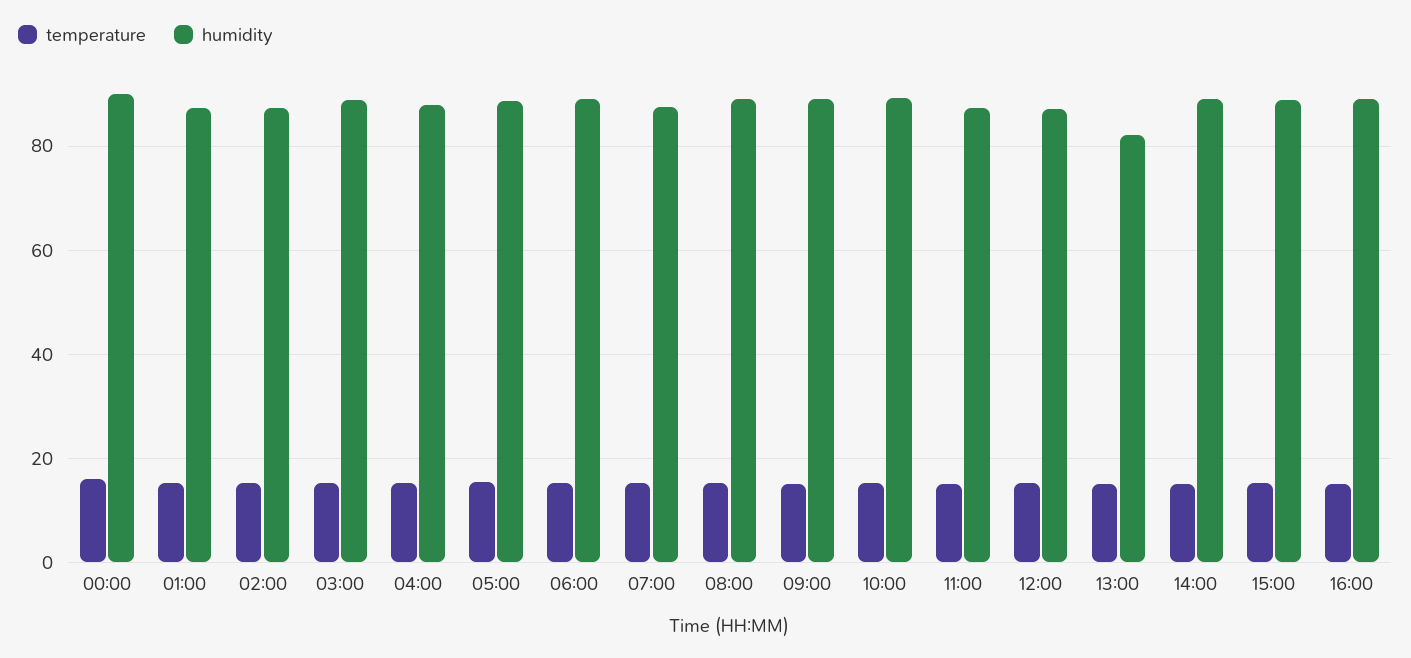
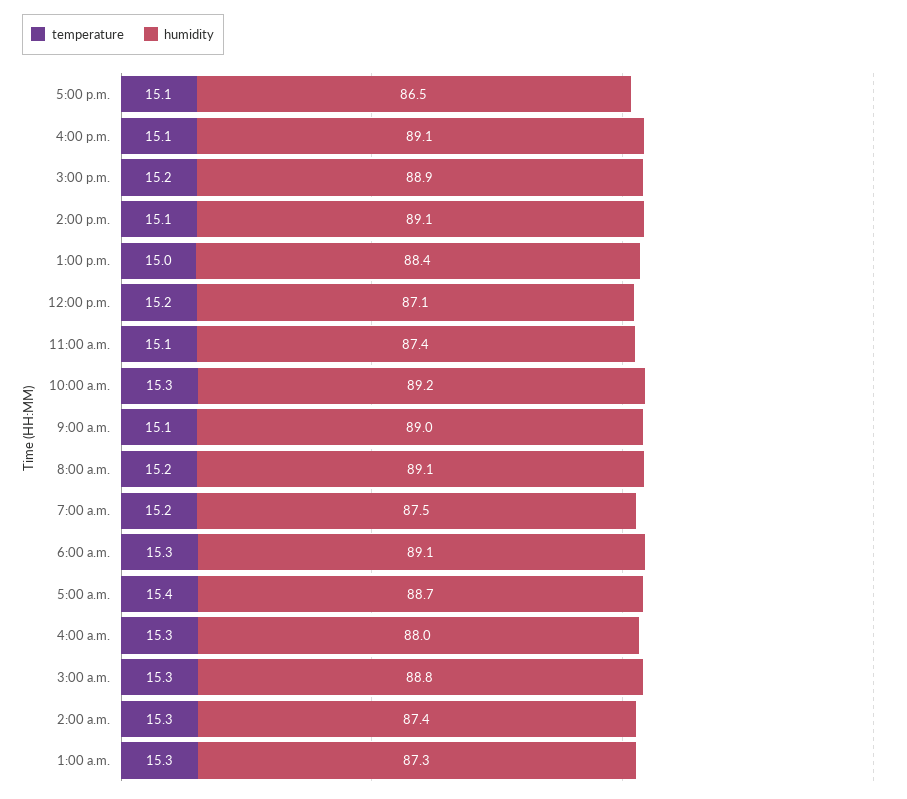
temperature, 00:00: 16 -> none
humidity, 00:00: 90 -> none
humidity, 13:00: 82 -> 88.4
temperature, 5:00 p.m.: none -> 15.1
humidity, 5:00 p.m.: none -> 86.5

